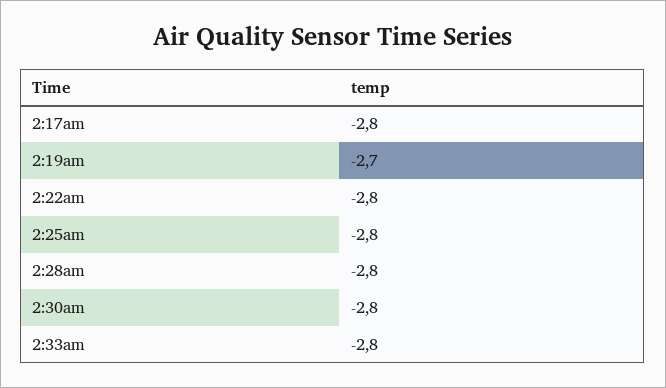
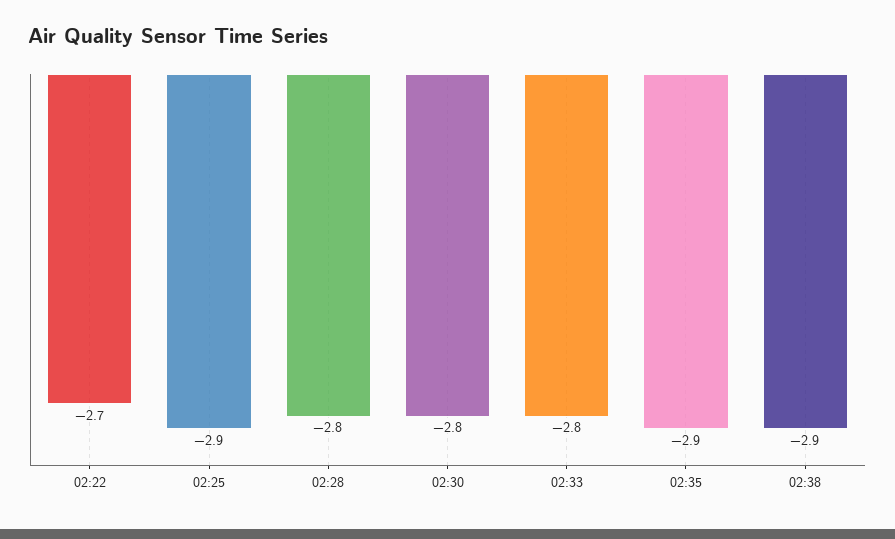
2:17am: -2.8 -> none
2:19am: -2.7 -> none
2:22am: -2.8 -> -2.7
2:25am: -2.8 -> -2.9
02:35: none -> -2.9
02:38: none -> -2.9

